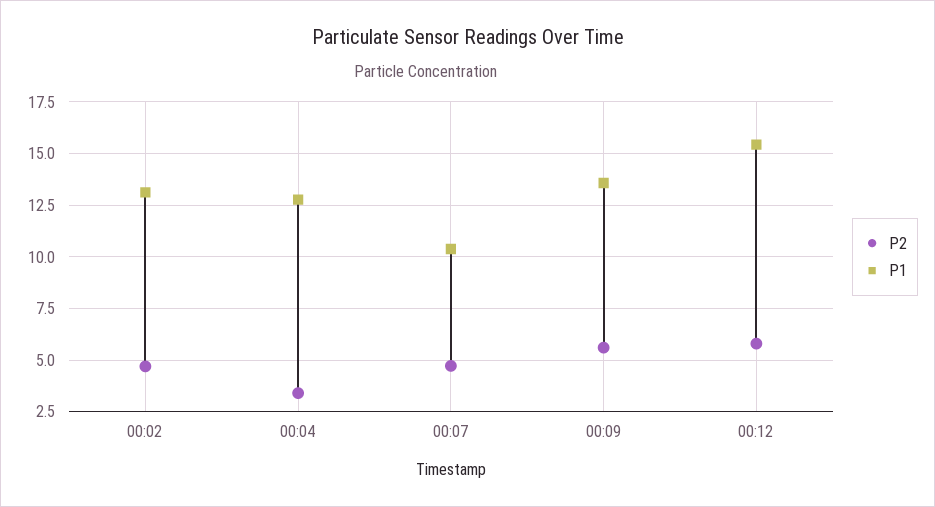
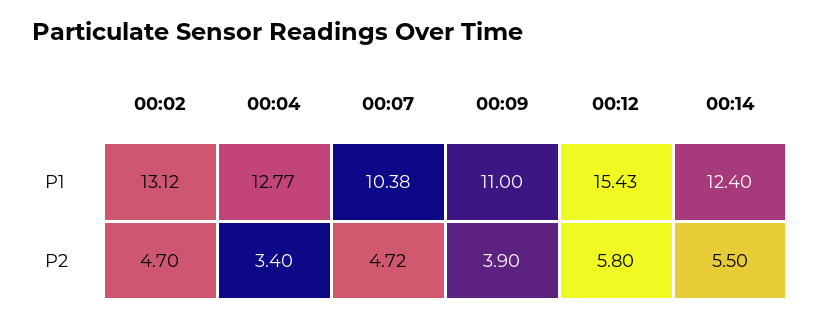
P2, 00:09: 5.5 -> 3.9
P1, 00:09: 13.5 -> 11
P1, 00:14: none -> 12.4
P2, 00:14: none -> 5.5

